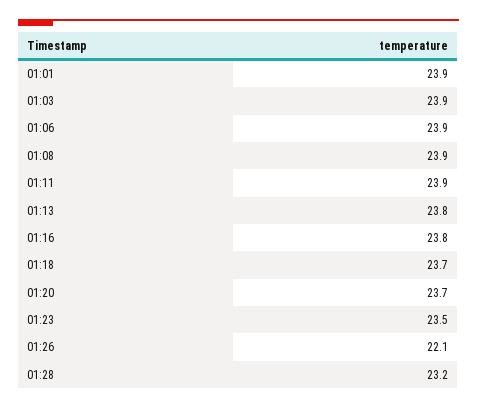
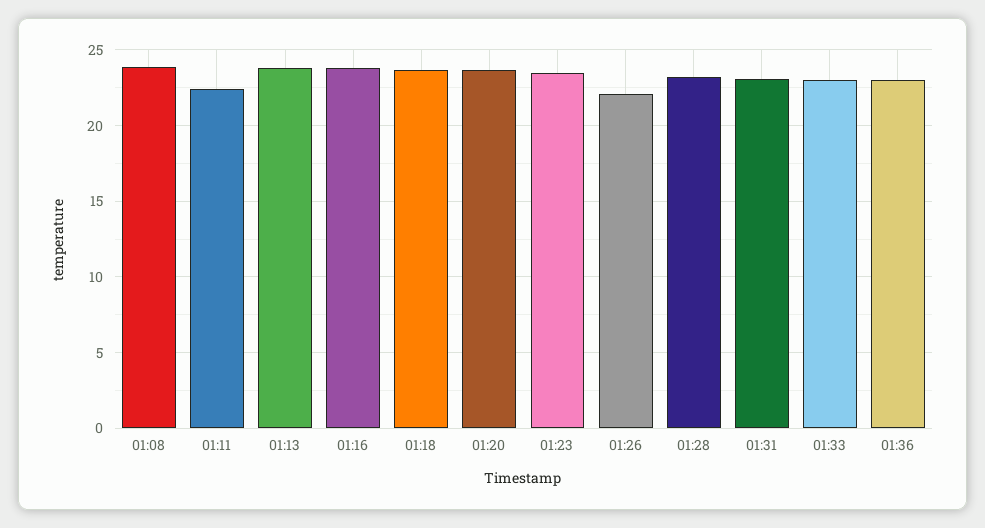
01:01: 23.9 -> none
01:03: 23.9 -> none
01:06: 23.9 -> none
01:11: 23.9 -> 22.5
01:31: none -> 23
01:33: none -> 23
01:36: none -> 23

